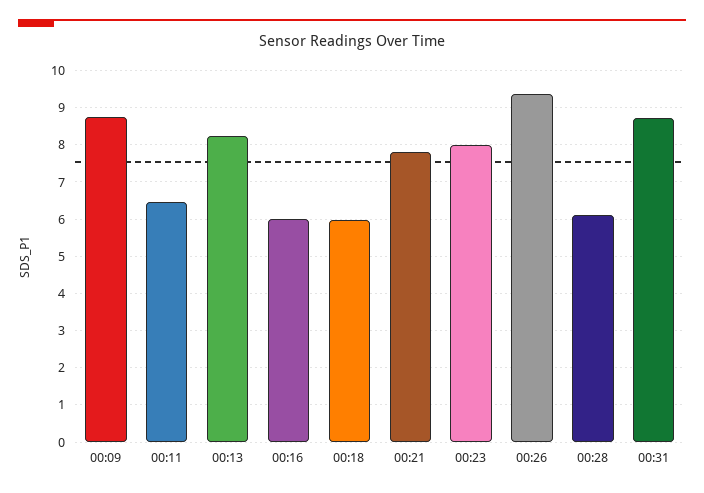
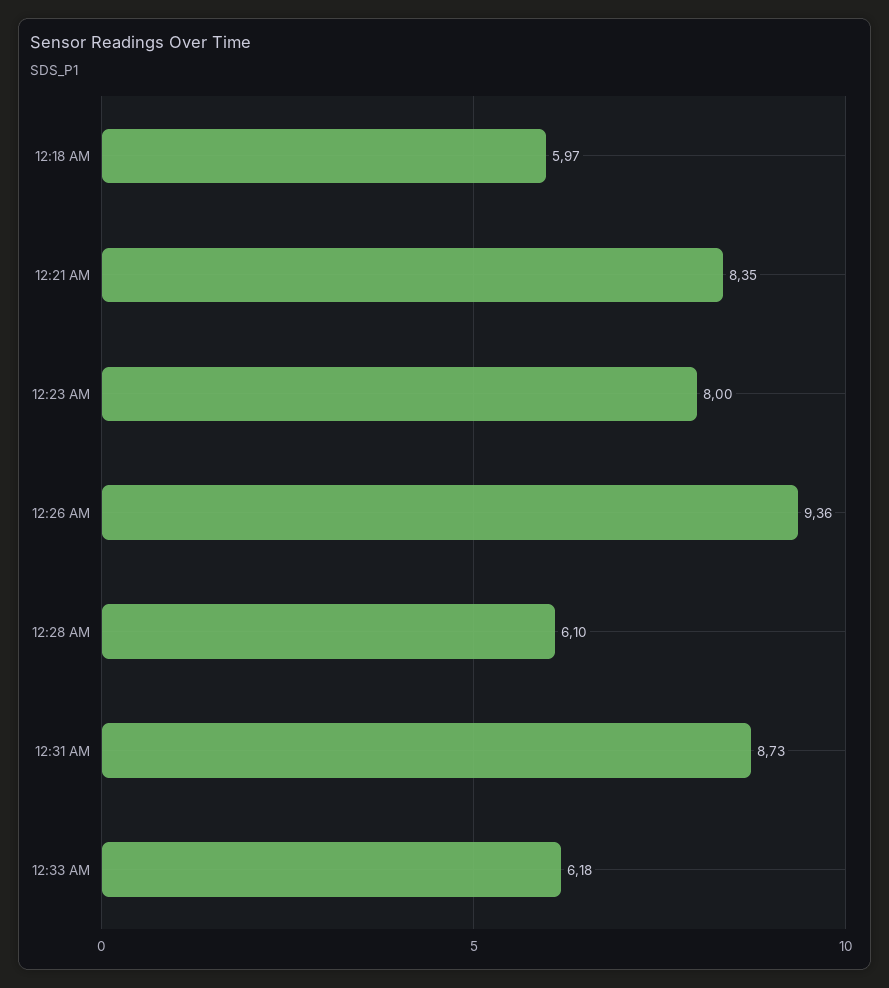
00:09: 8.8 -> none
00:11: 6.4 -> none
00:13: 8.2 -> none
00:16: 6 -> none
00:21: 7.8 -> 8.35
12:33 AM: none -> 6.18

